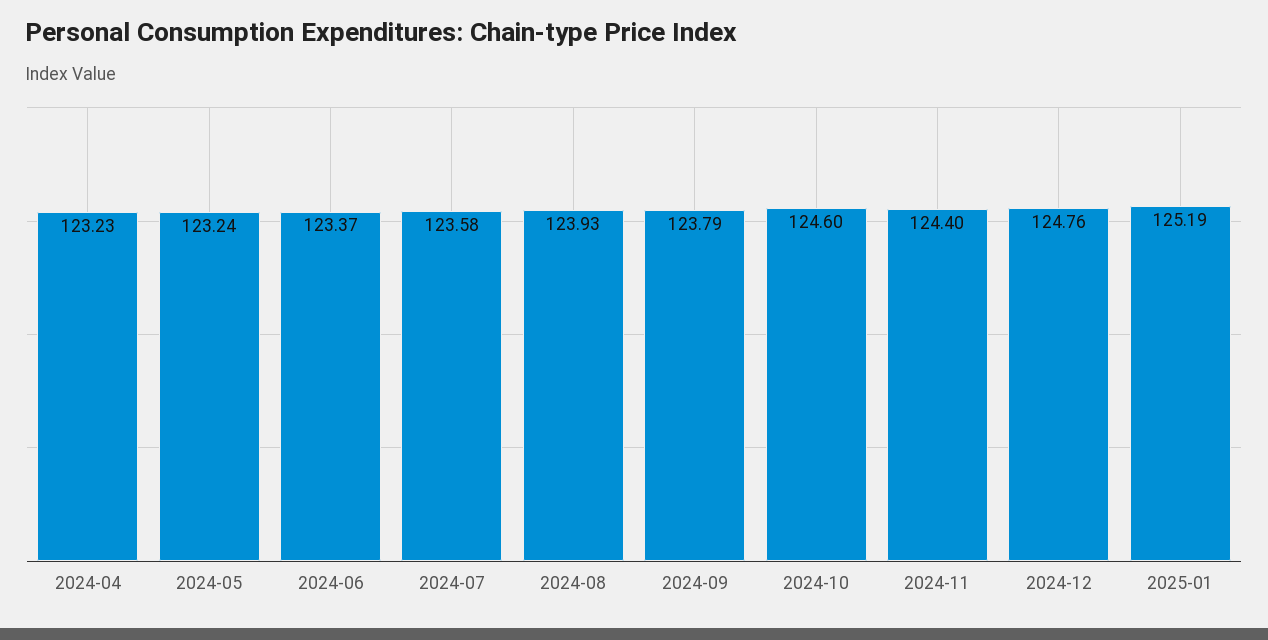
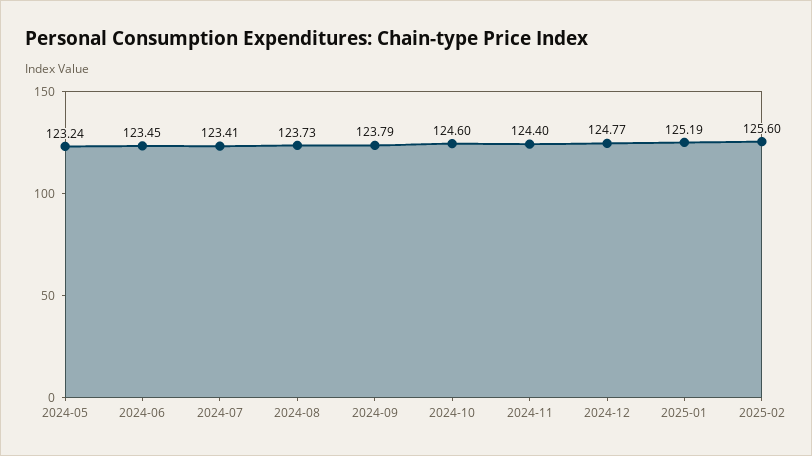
2024-04: 123.23 -> none
2024-06: 123.37 -> 123.45
2024-07: 123.58 -> 123.41
2024-08: 123.93 -> 123.73
2024-12: 124.76 -> 124.77
2025-02: none -> 125.6

